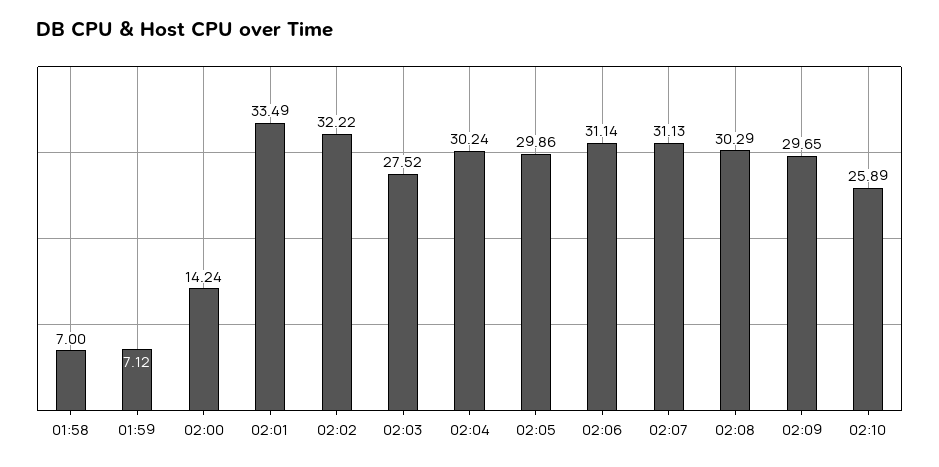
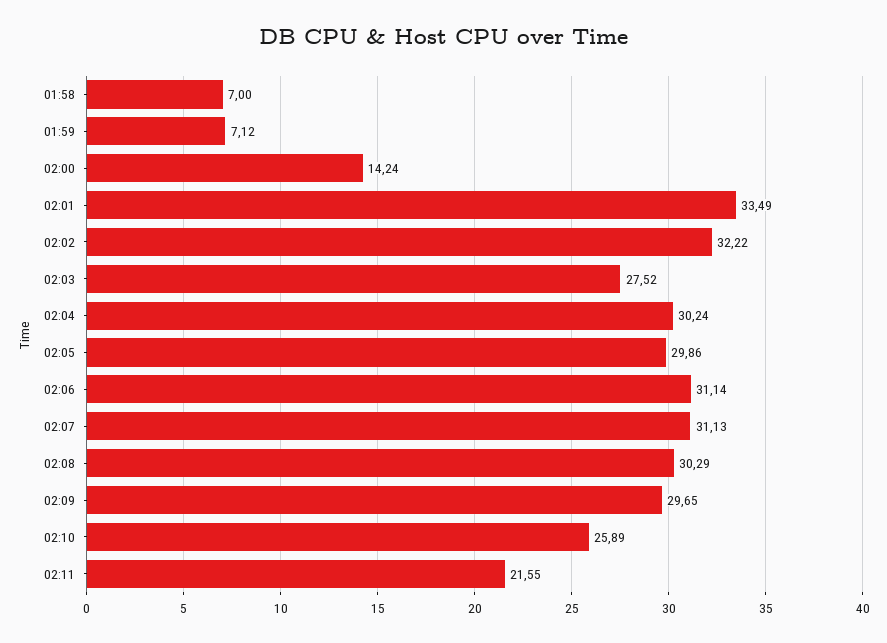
02:11: none -> 21.55

